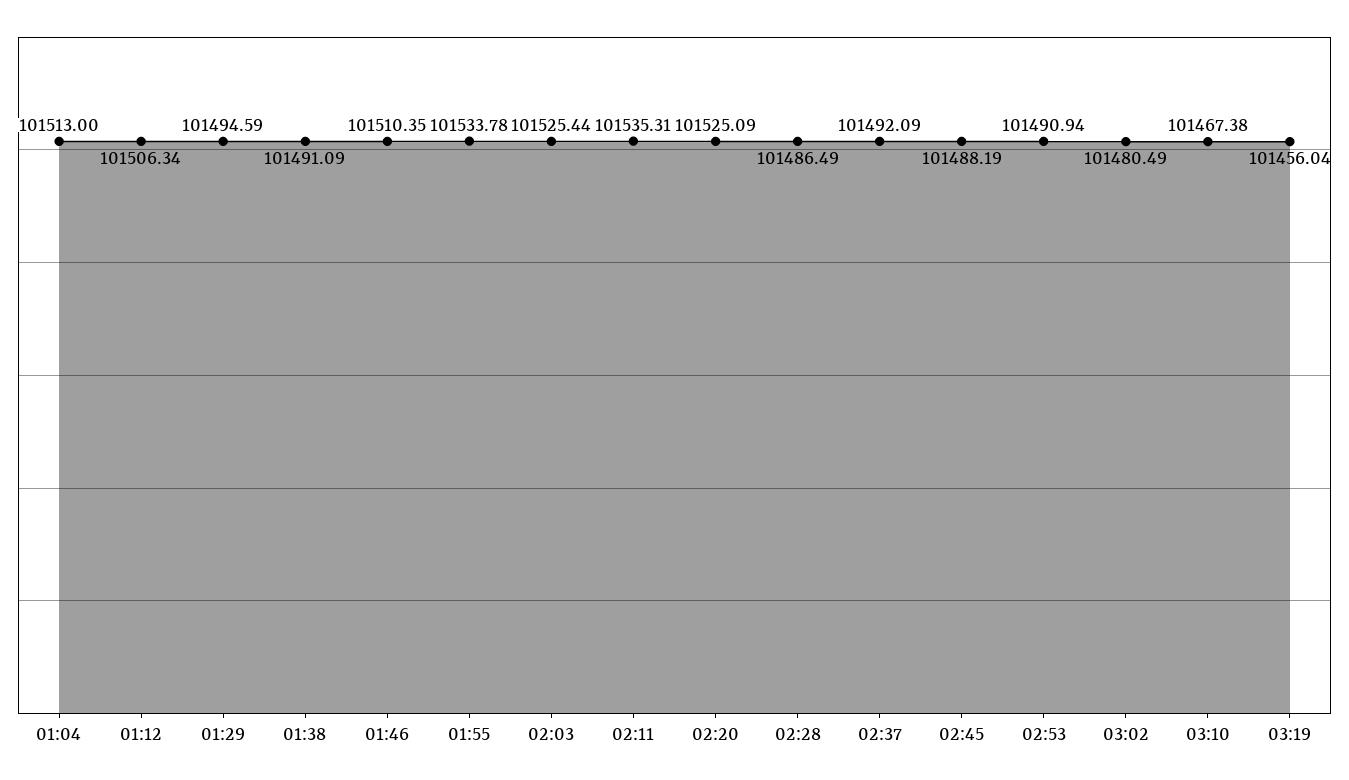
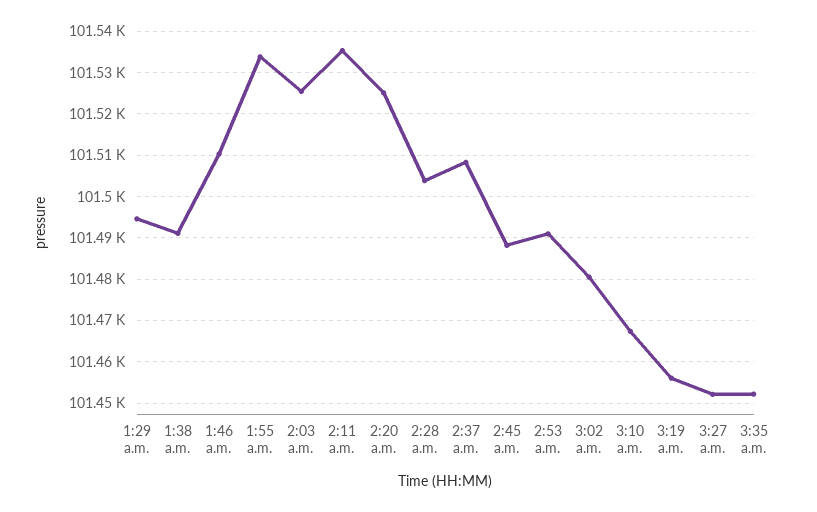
01:04: 101513 -> none
01:12: 101506.34 -> none
02:28: 101486.49 -> 101504
02:37: 101492.09 -> 101508
3:27 a.m.: none -> 101452
3:35 a.m.: none -> 101452

